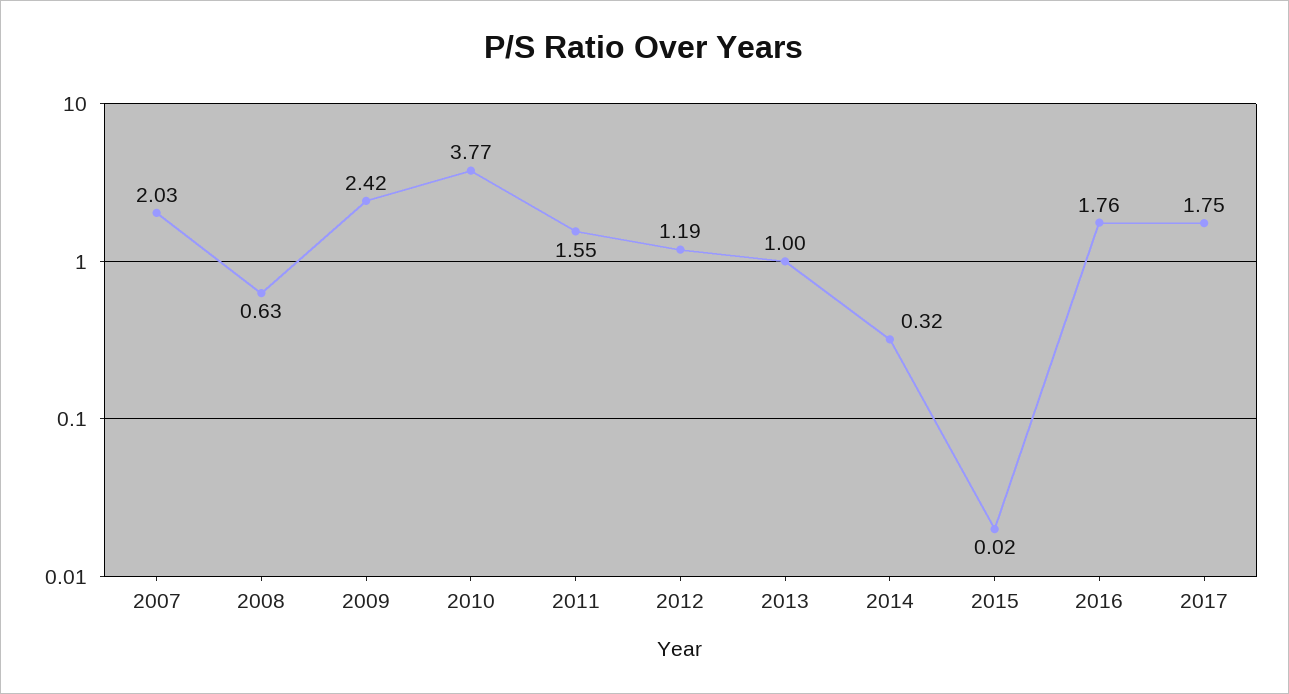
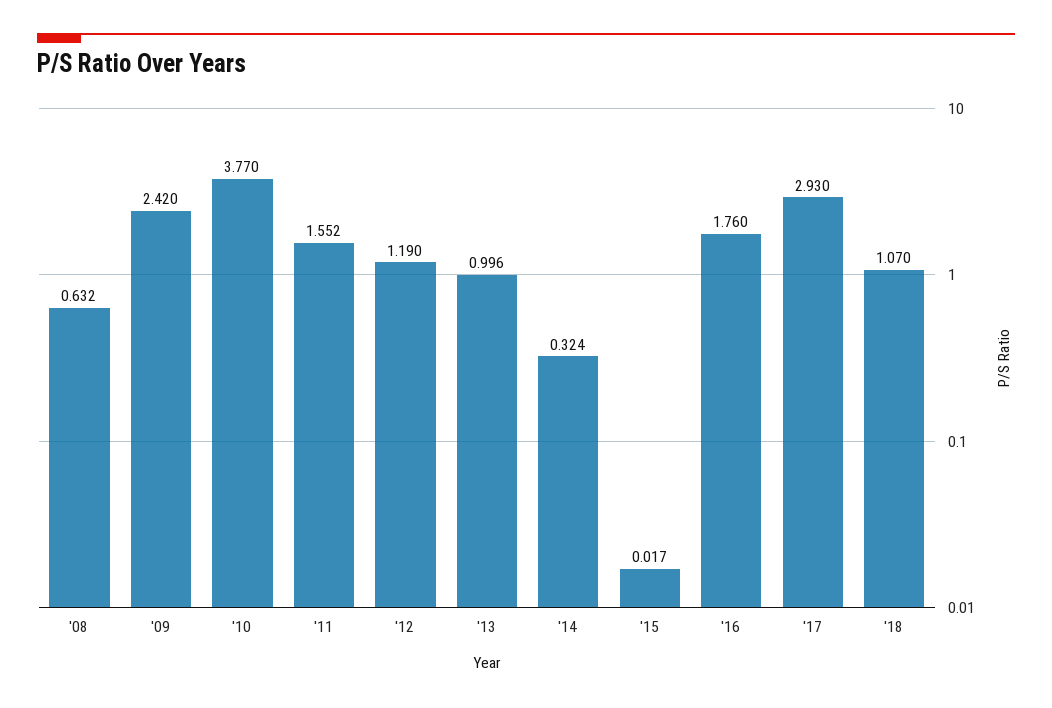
2007: 2.03 -> none
2017: 1.75 -> 2.93
'18: none -> 1.07

